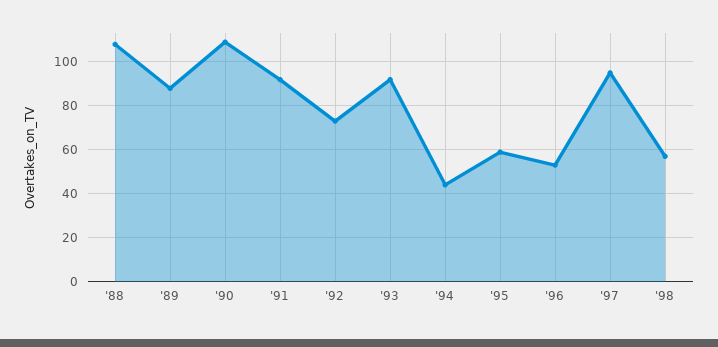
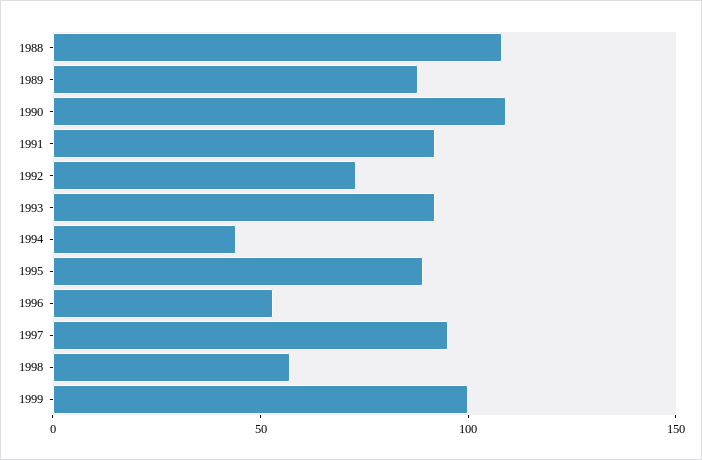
'95: 60 -> 90
1999: none -> 100

